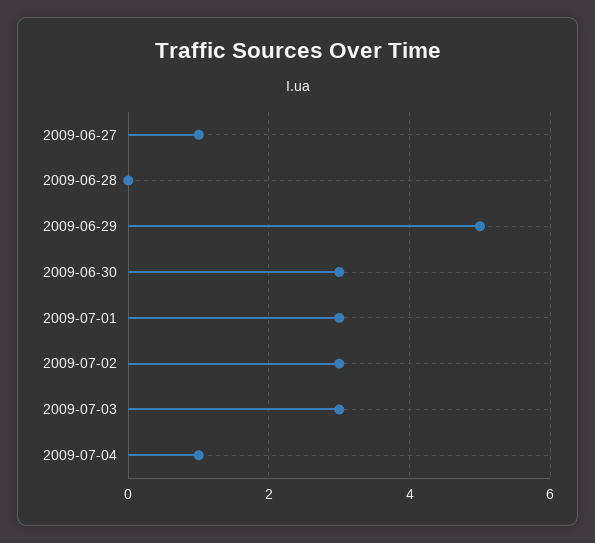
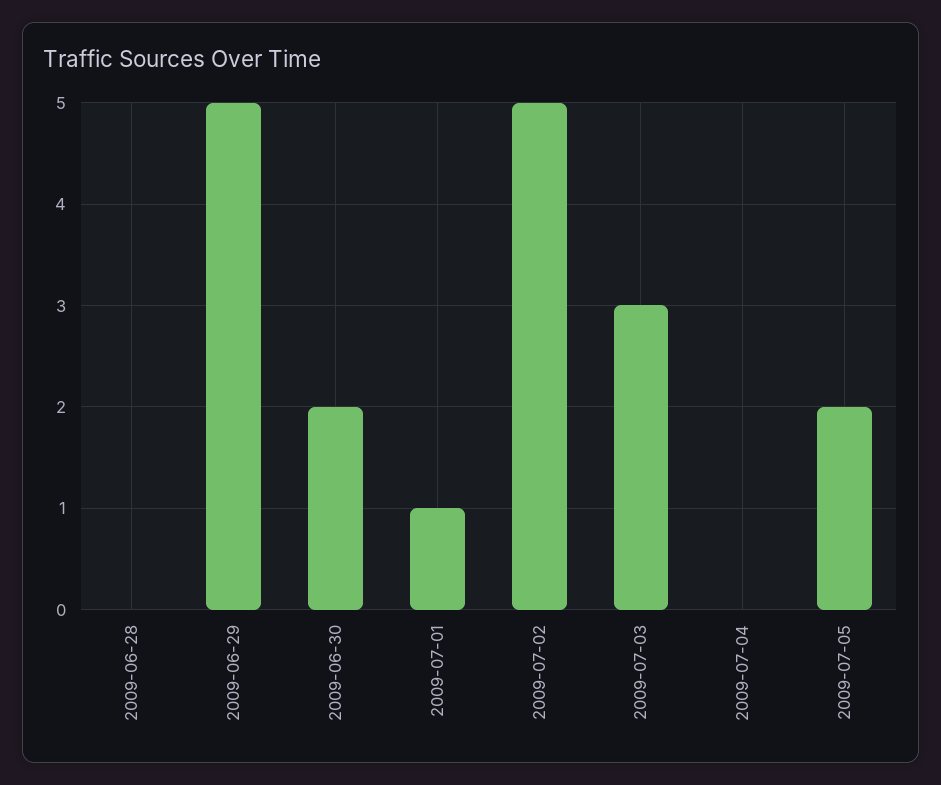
2009-06-27: 1 -> none
2009-06-30: 3 -> 2
2009-07-01: 3 -> 1
2009-07-02: 3 -> 5
2009-07-04: 1 -> 0
2009-07-05: none -> 2

